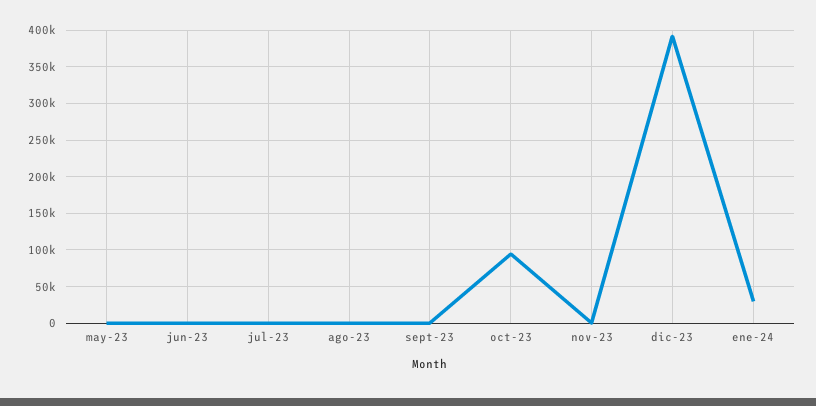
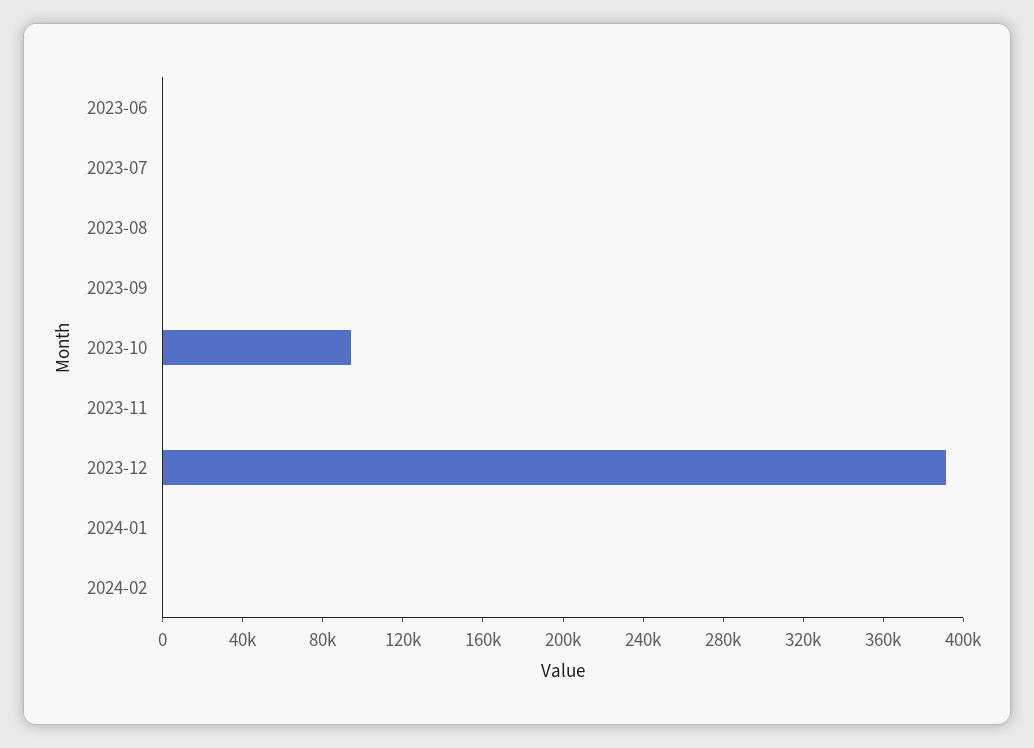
may-23: 0 -> none
ene-24: 30000 -> 0
2024-02: none -> 0

